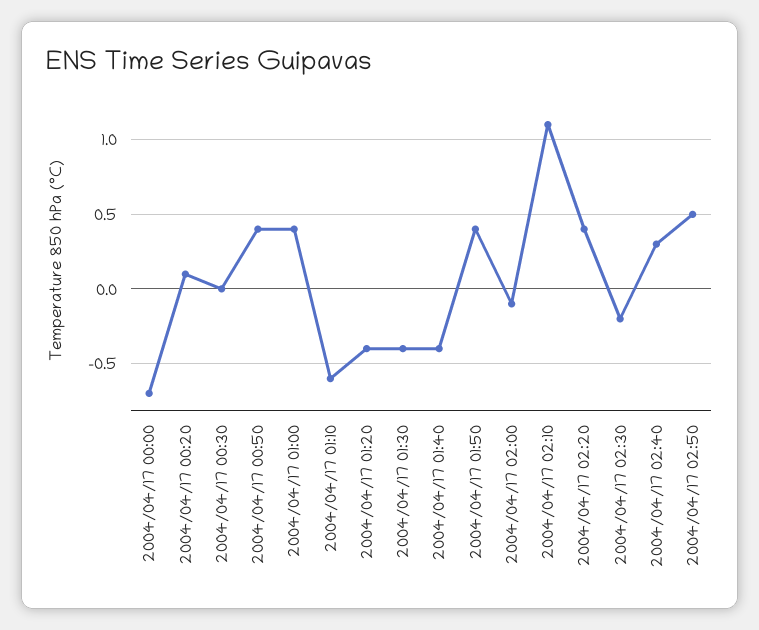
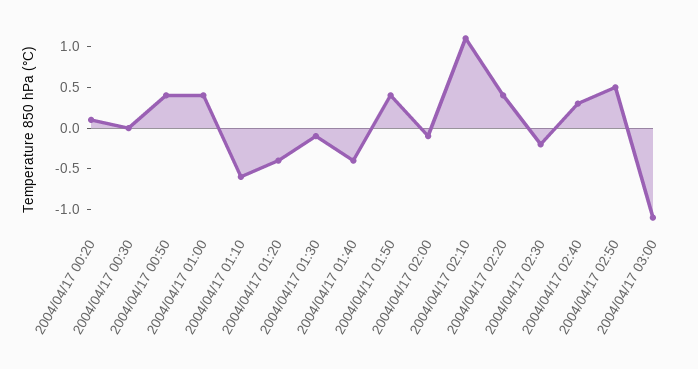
2004/04/17 00:00: -0.7 -> none
2004/04/17 01:30: -0.4 -> -0.1
2004/04/17 03:00: none -> -1.1

